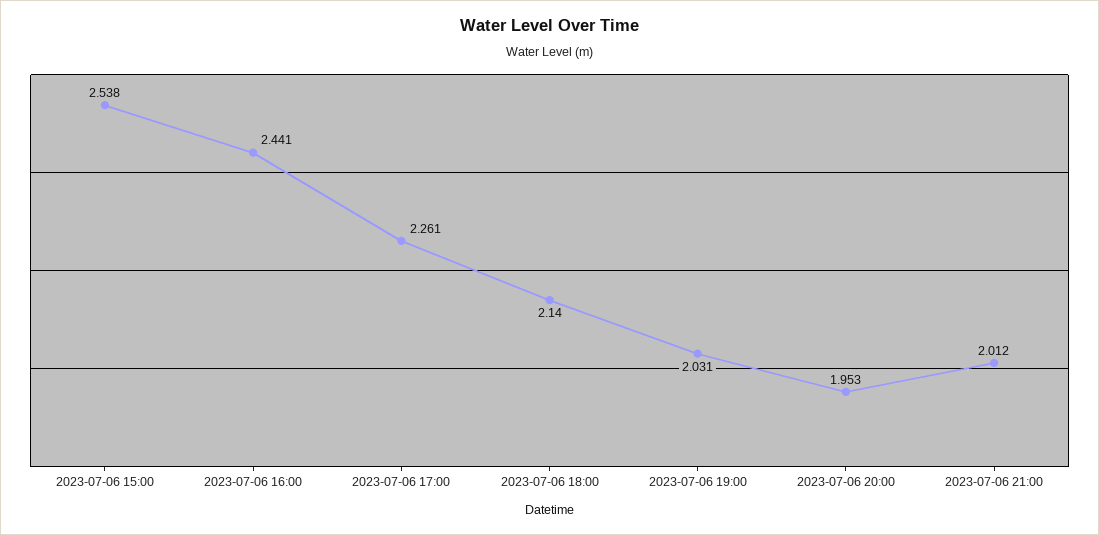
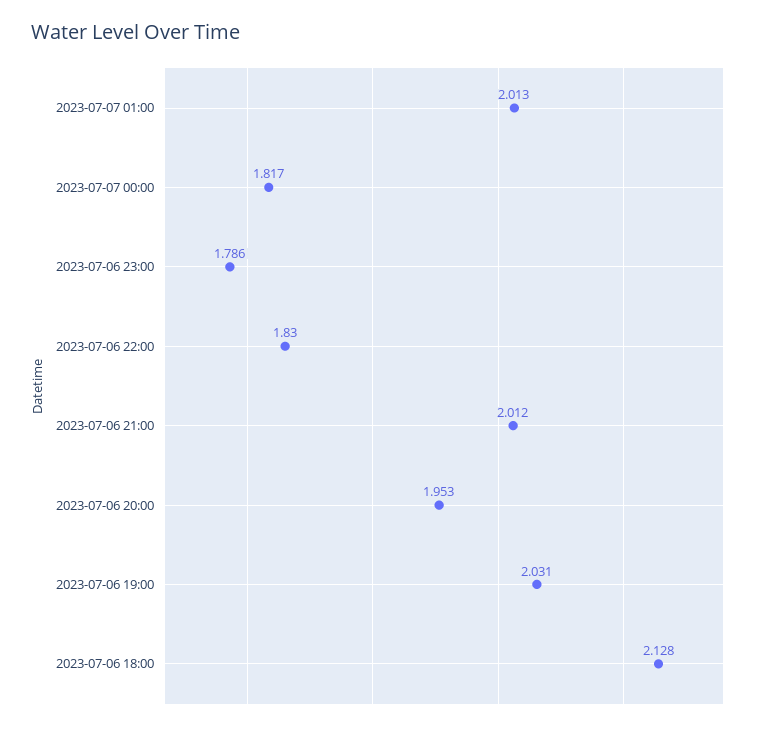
2023-07-06 15:00: 2.538 -> none
2023-07-06 16:00: 2.441 -> none
2023-07-06 17:00: 2.261 -> none
2023-07-06 18:00: 2.14 -> 2.128
2023-07-07 01:00: none -> 2.013
2023-07-07 00:00: none -> 1.817
2023-07-06 23:00: none -> 1.786
2023-07-06 22:00: none -> 1.83

